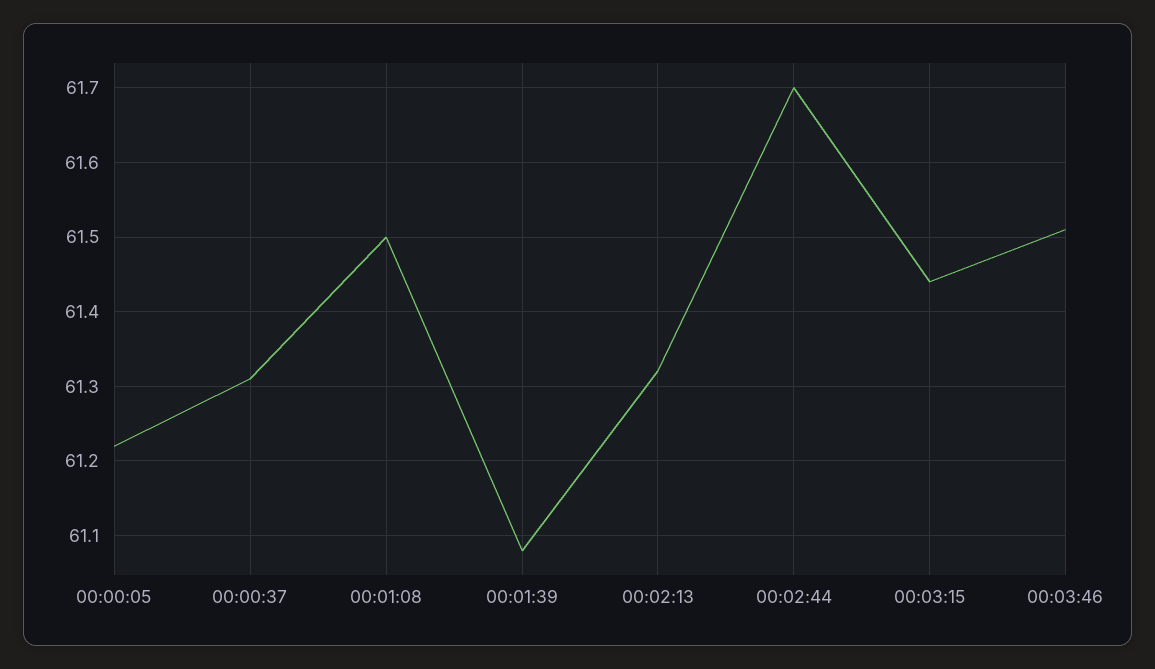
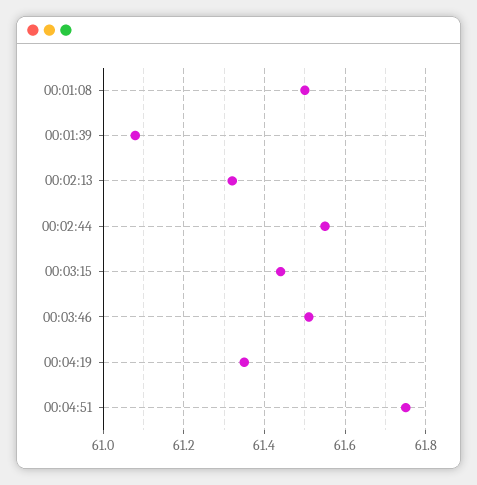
00:00:05: 61.22 -> none
00:00:37: 61.31 -> none
00:02:44: 61.7 -> 61.55
00:04:19: none -> 61.35
00:04:51: none -> 61.75

